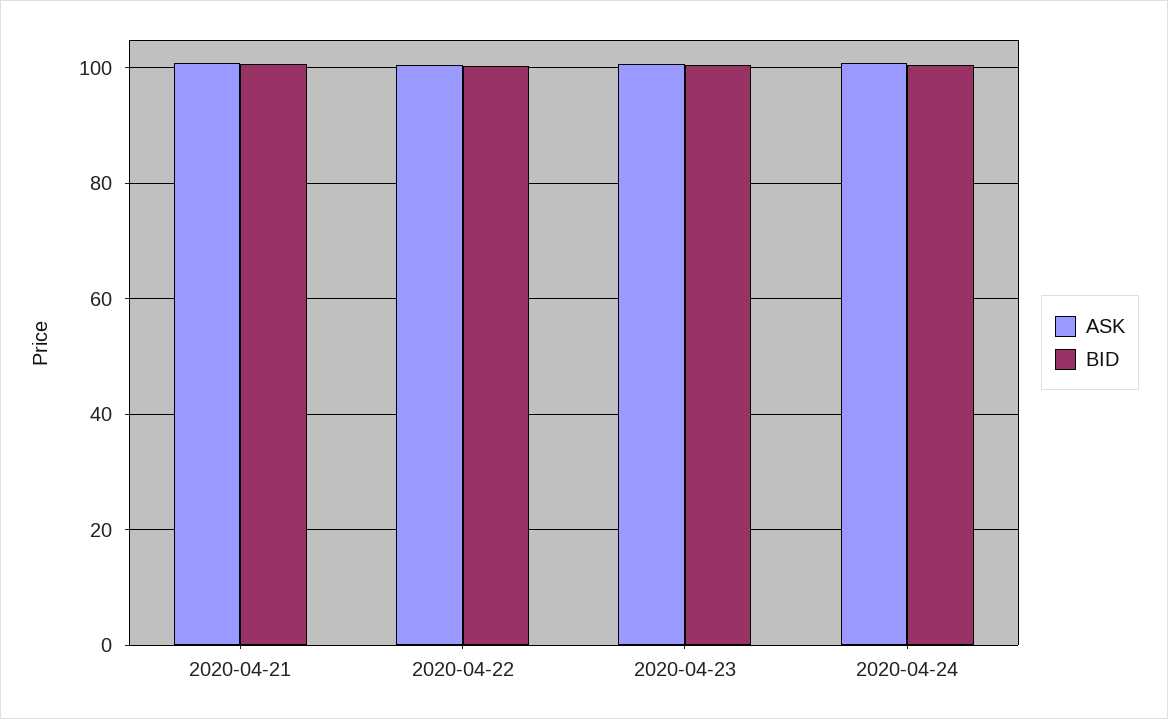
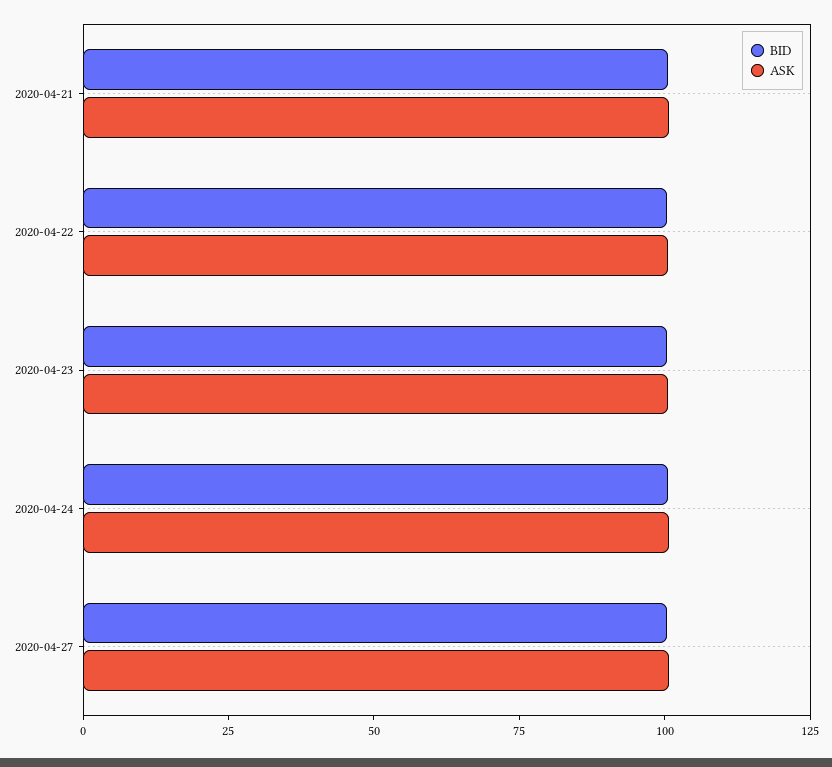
BID, 2020-04-27: none -> 100
ASK, 2020-04-27: none -> 100

